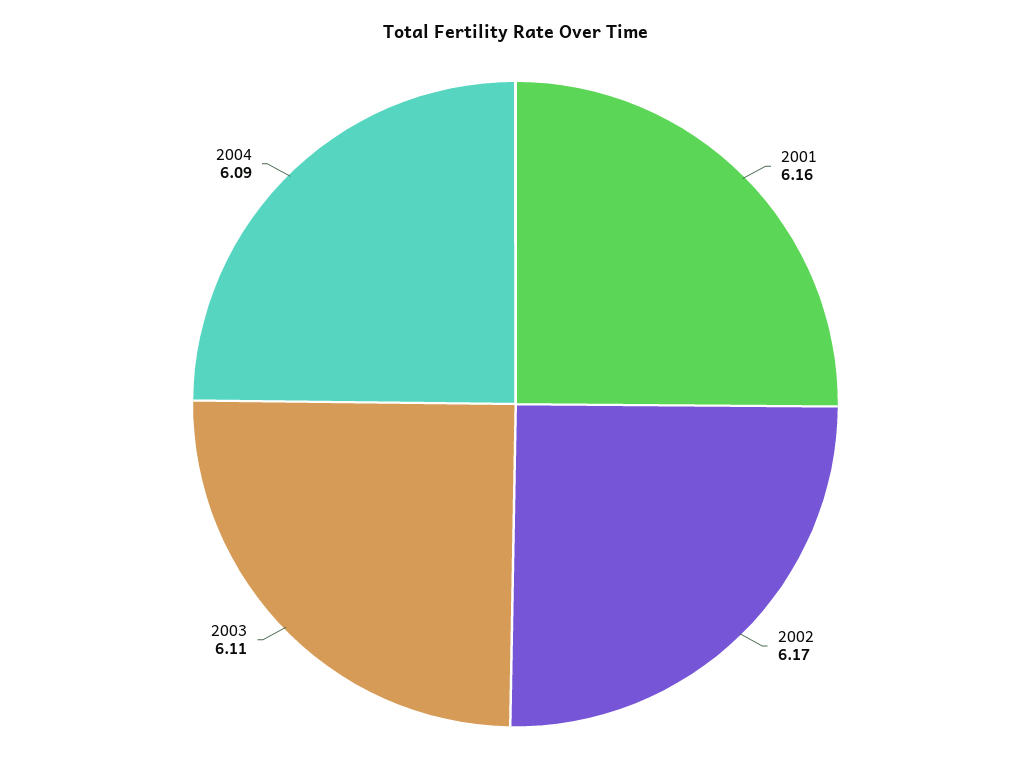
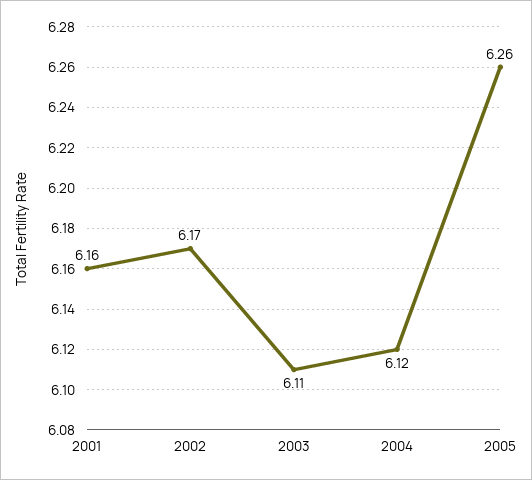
2004: 6.09 -> 6.12
2005: none -> 6.26

